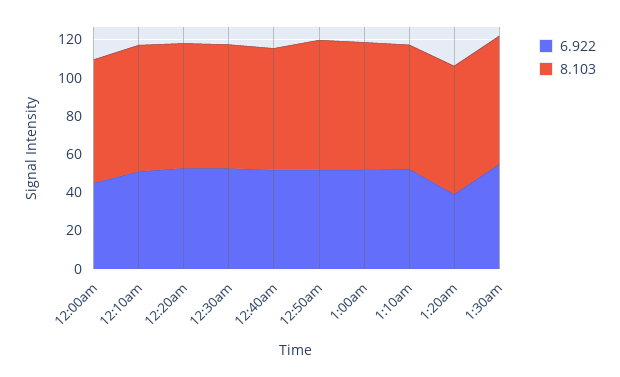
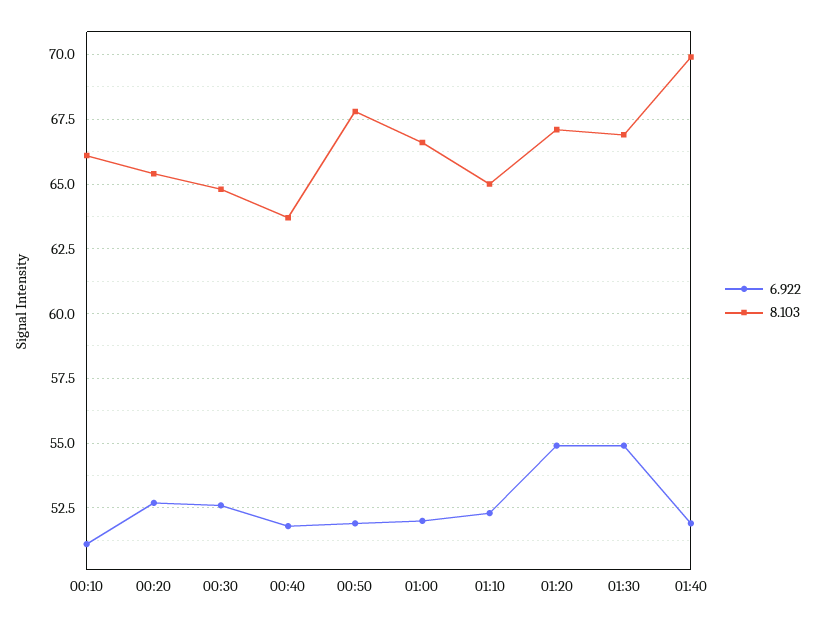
6.922, 12:00am: 45 -> none
8.103, 12:00am: 65 -> none
6.922, 1:20am: 40 -> 55
6.922, 01:40: none -> 52
8.103, 01:40: none -> 70

